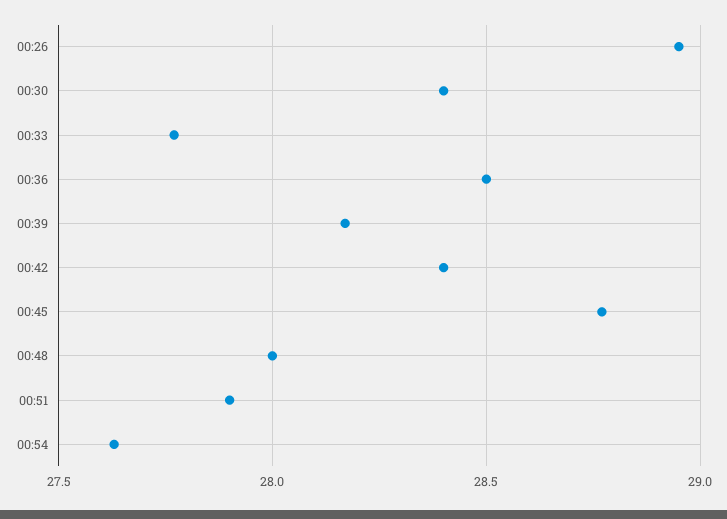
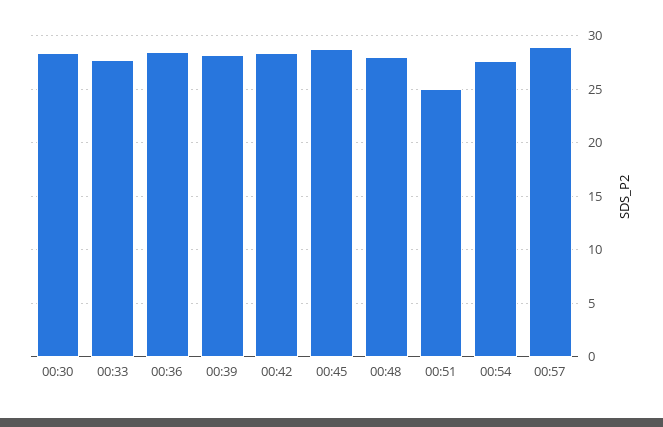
00:26: 28.95 -> none
00:51: 27.9 -> 25
00:57: none -> 29

